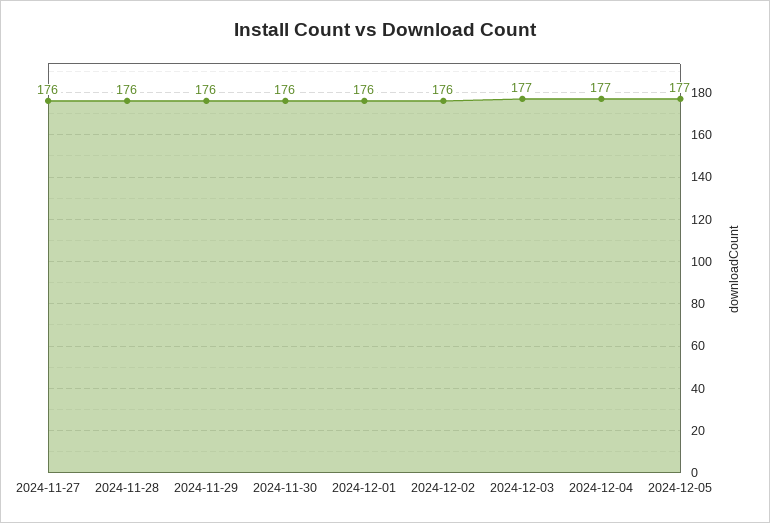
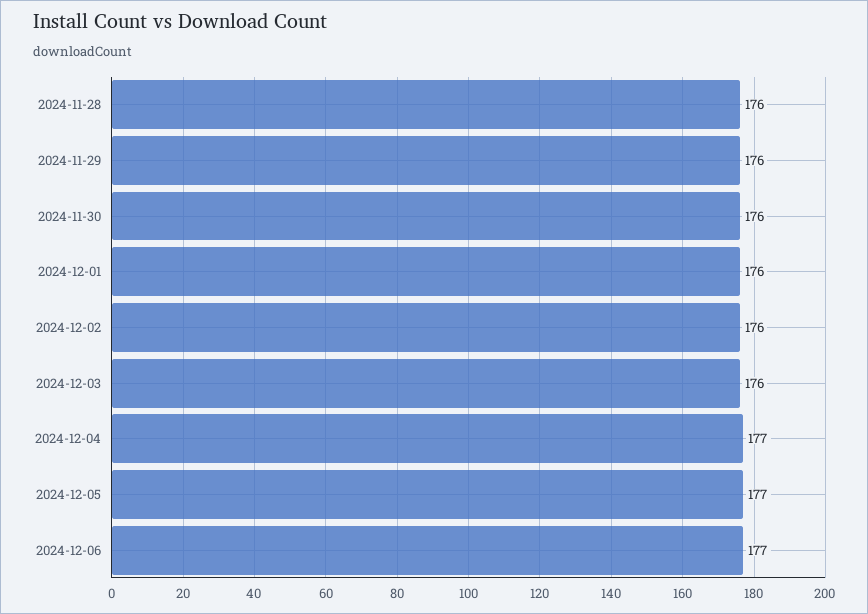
2024-11-27: 176 -> none
2024-12-03: 177 -> 176
2024-12-06: none -> 177

